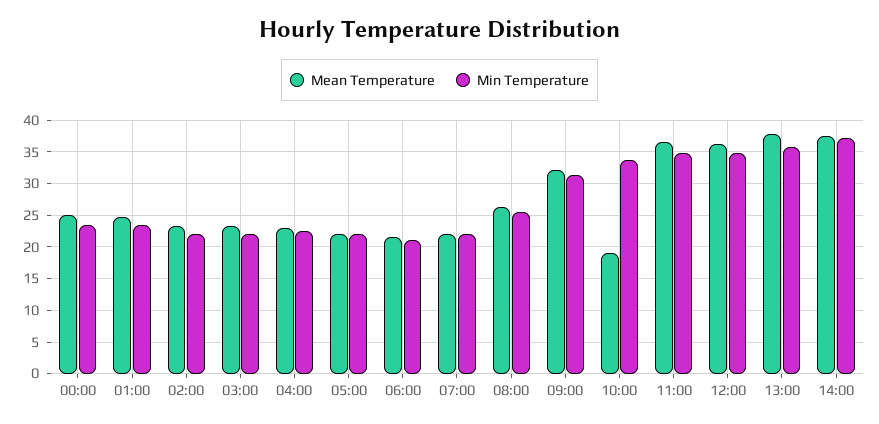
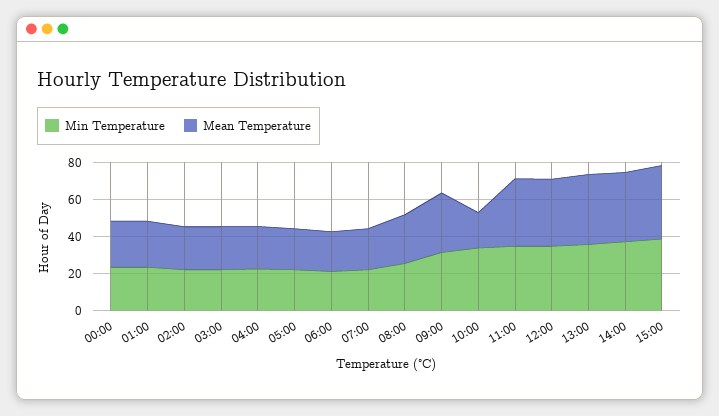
Min Temperature, 15:00: none -> 40
Mean Temperature, 15:00: none -> 40

